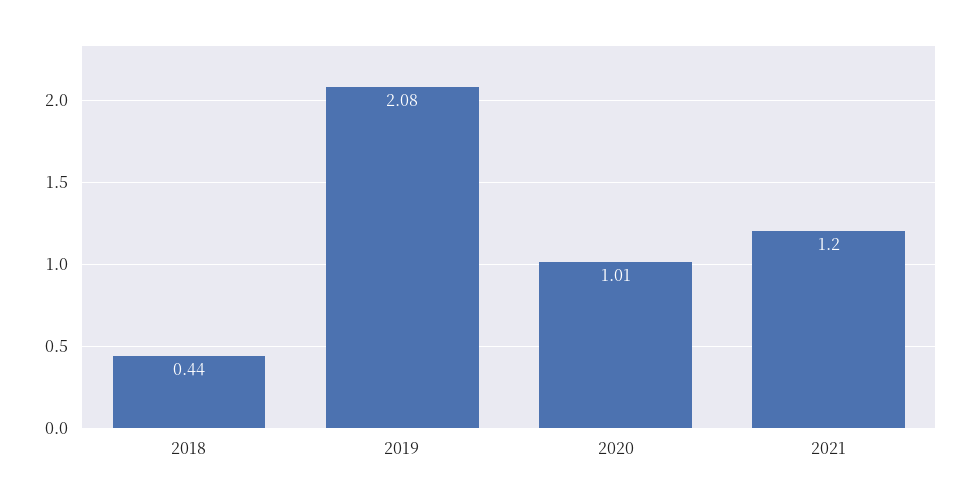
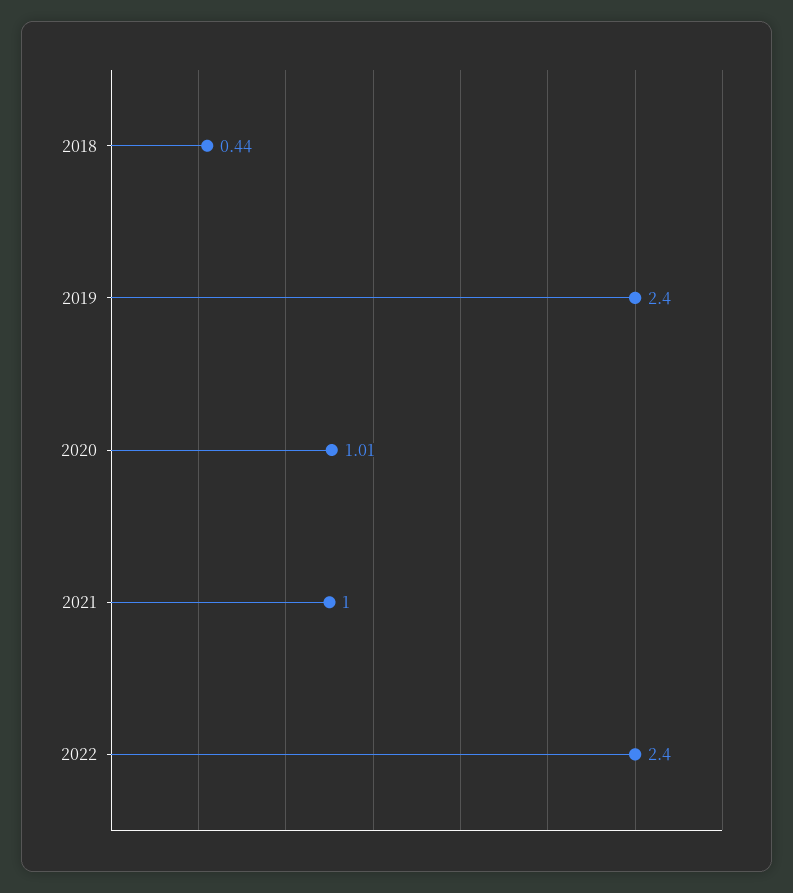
2019: 2.08 -> 2.4
2021: 1.2 -> 1
2022: none -> 2.4

